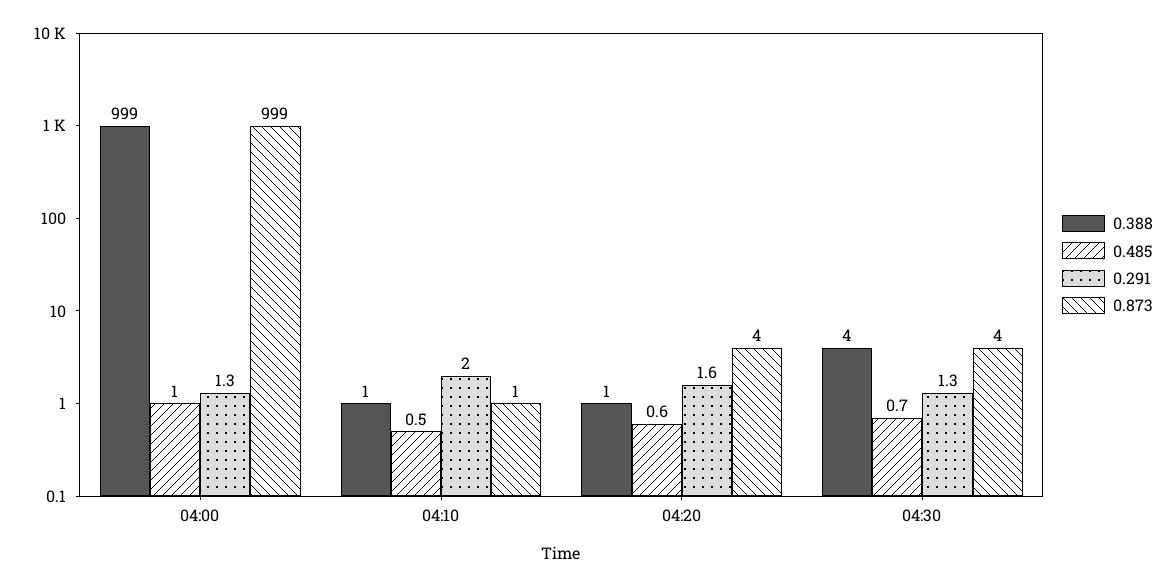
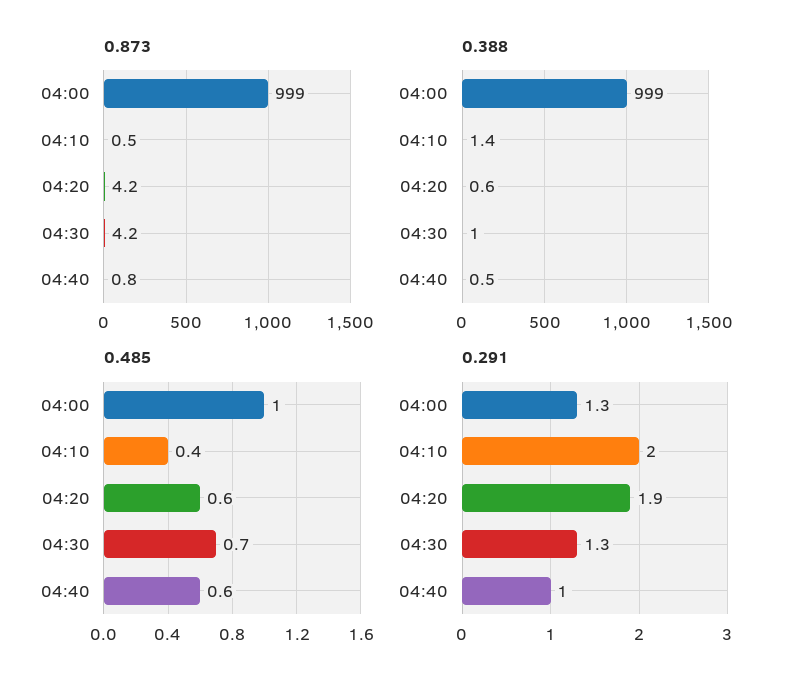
0.485, 04:10: 0.5 -> 0.4
0.291, 04:20: 1.6 -> 1.9
0.388, 04:30: 4 -> 1
0.873, 04:40: none -> 0.8
0.388, 04:40: none -> 0.5
0.485, 04:40: none -> 0.6
0.291, 04:40: none -> 1

